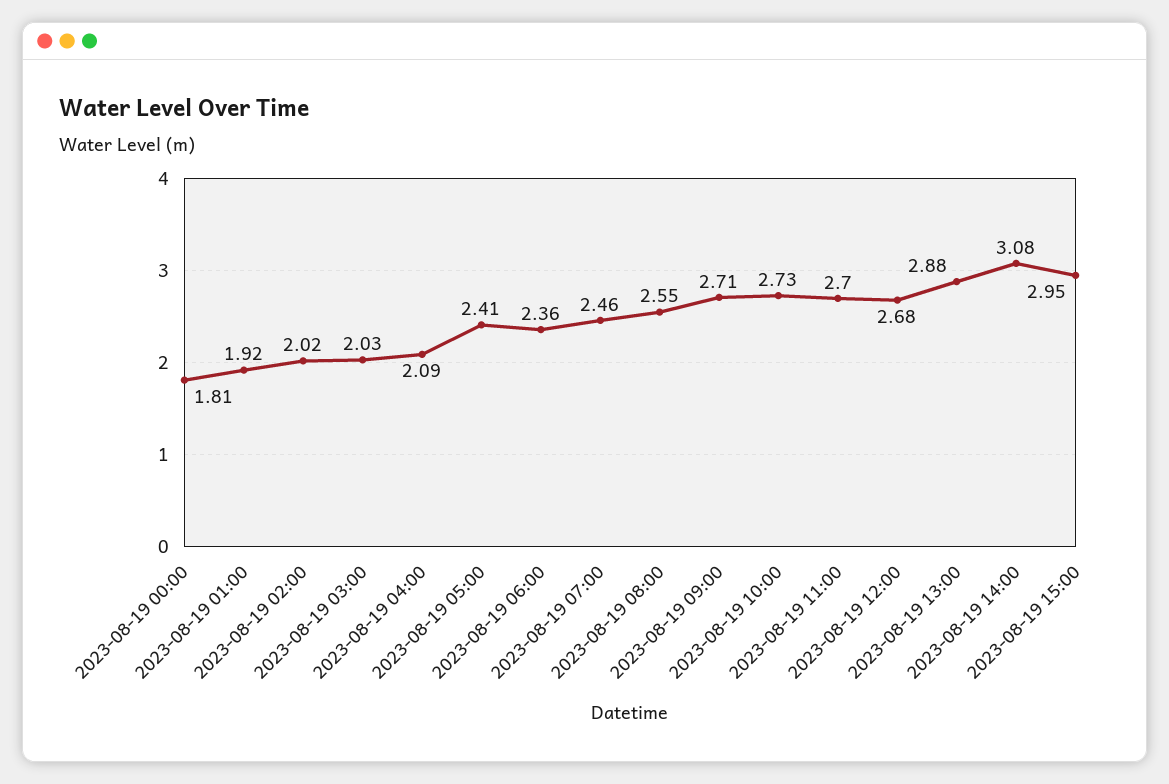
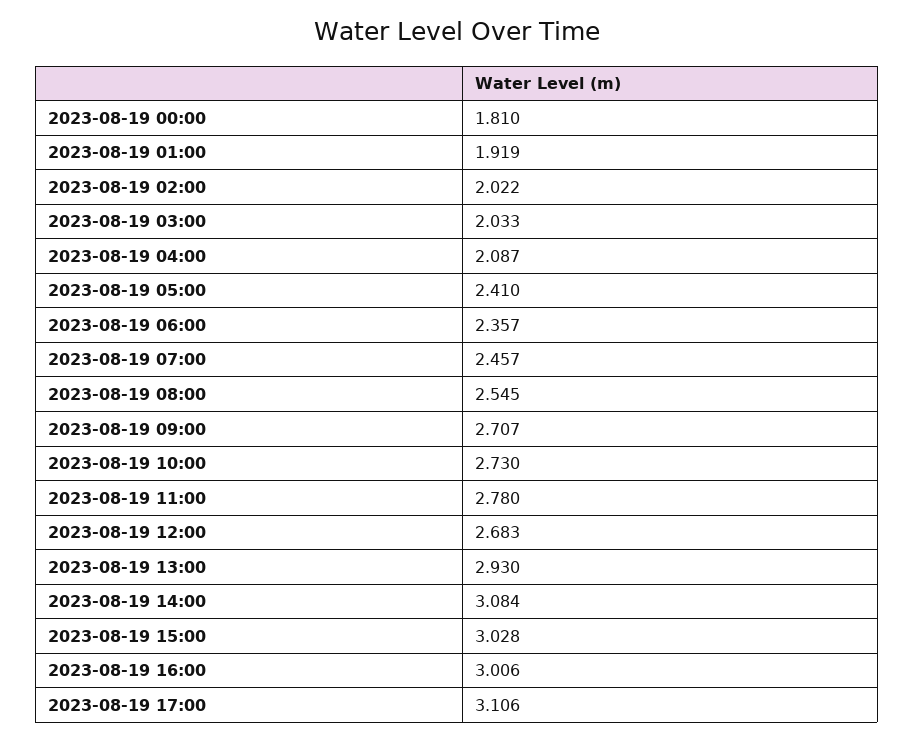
2023-08-19 11:00: 2.7 -> 2.78
2023-08-19 13:00: 2.88 -> 2.93
2023-08-19 15:00: 2.95 -> 3.028
2023-08-19 16:00: none -> 3.006
2023-08-19 17:00: none -> 3.106

